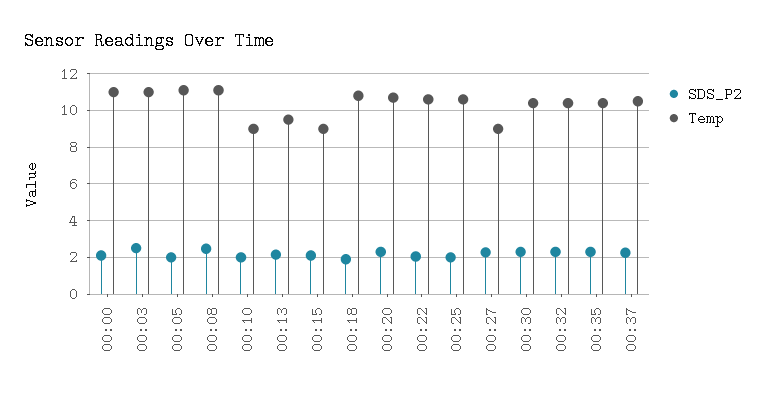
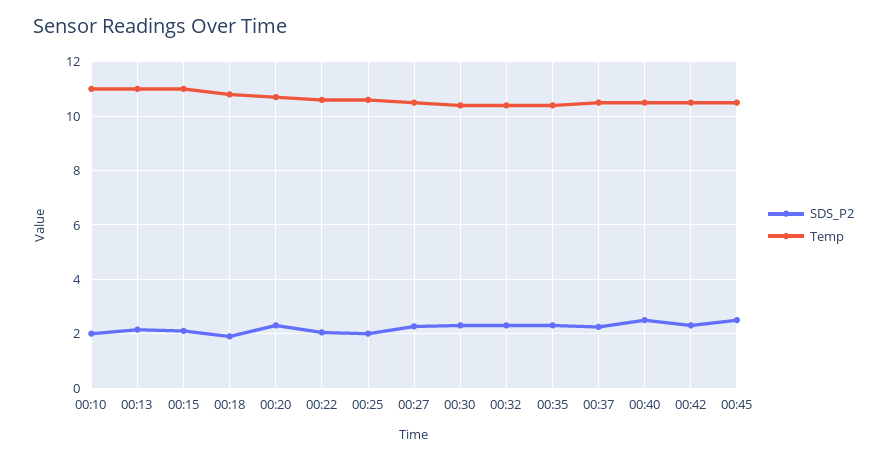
SDS_P2, 00:00: 2 -> none
Temp, 00:00: 11 -> none
SDS_P2, 00:03: 2.5 -> none
Temp, 00:03: 11 -> none
SDS_P2, 00:05: 2 -> none
Temp, 00:05: 11 -> none
SDS_P2, 00:08: 2.5 -> none
Temp, 00:08: 11 -> none
Temp, 00:10: 9 -> 11
Temp, 00:13: 9.5 -> 11
Temp, 00:15: 9 -> 11
Temp, 00:27: 9 -> 10.5
SDS_P2, 00:40: none -> 2.5
Temp, 00:40: none -> 10.5
SDS_P2, 00:42: none -> 2.25
Temp, 00:42: none -> 10.5
SDS_P2, 00:45: none -> 2.5
Temp, 00:45: none -> 10.5

